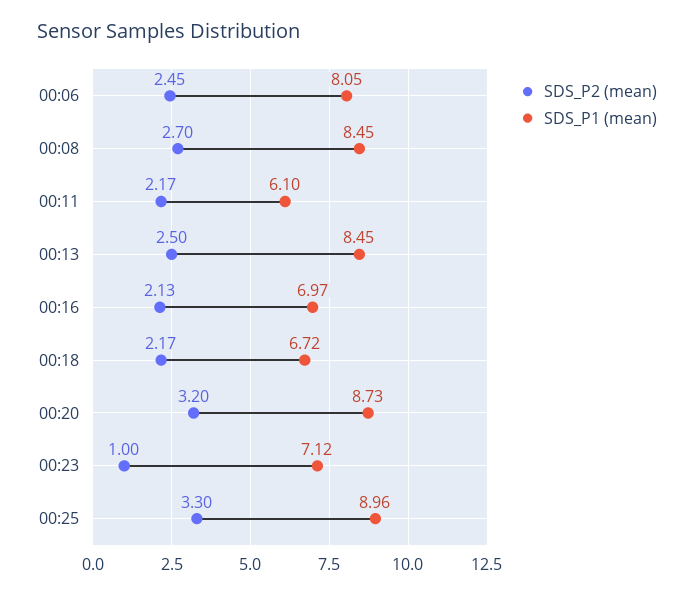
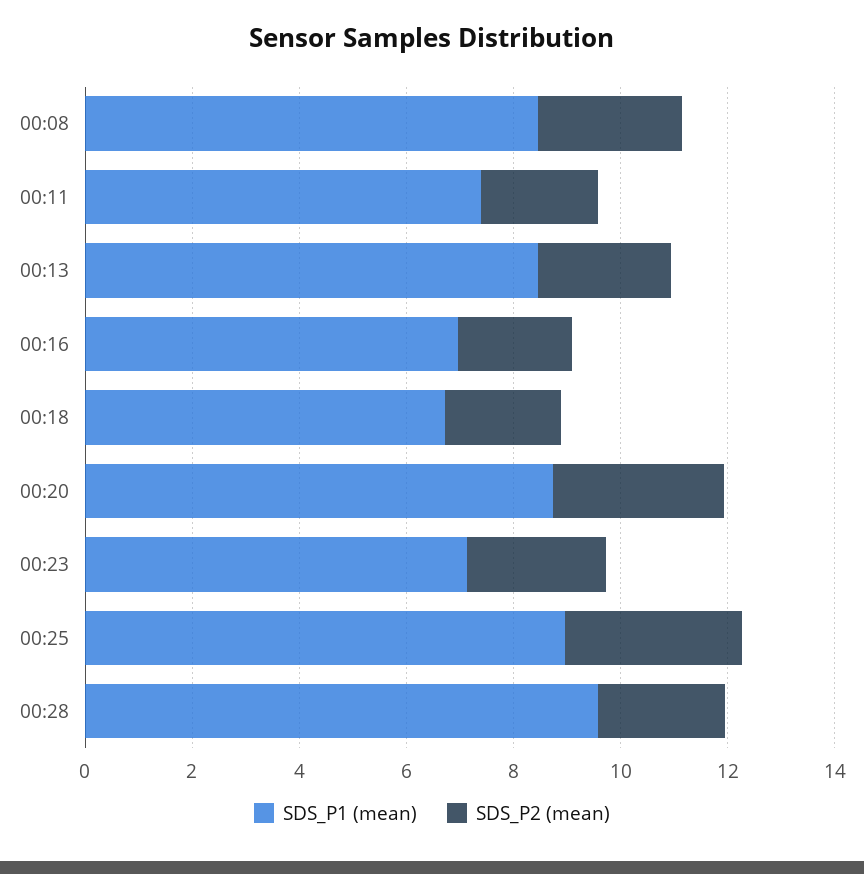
SDS_P2 (mean), 00:06: 2.45 -> none
SDS_P1 (mean), 00:06: 8.05 -> none
SDS_P1 (mean), 00:11: 6.1 -> 7.5
SDS_P2 (mean), 00:23: 1 -> 2.5
SDS_P1 (mean), 00:28: none -> 9.5
SDS_P2 (mean), 00:28: none -> 2.5

